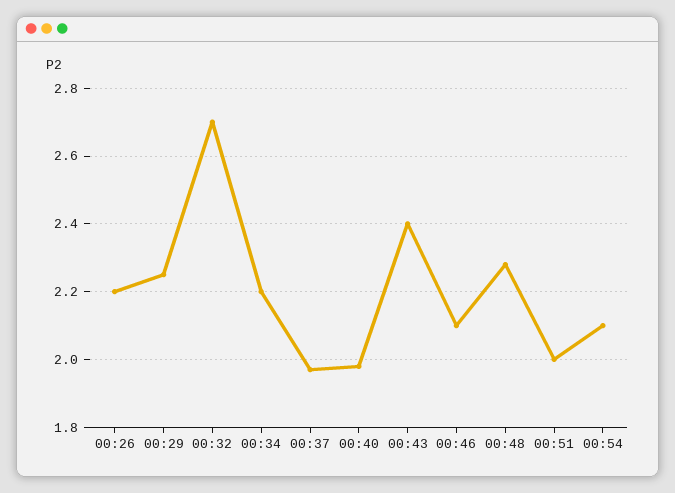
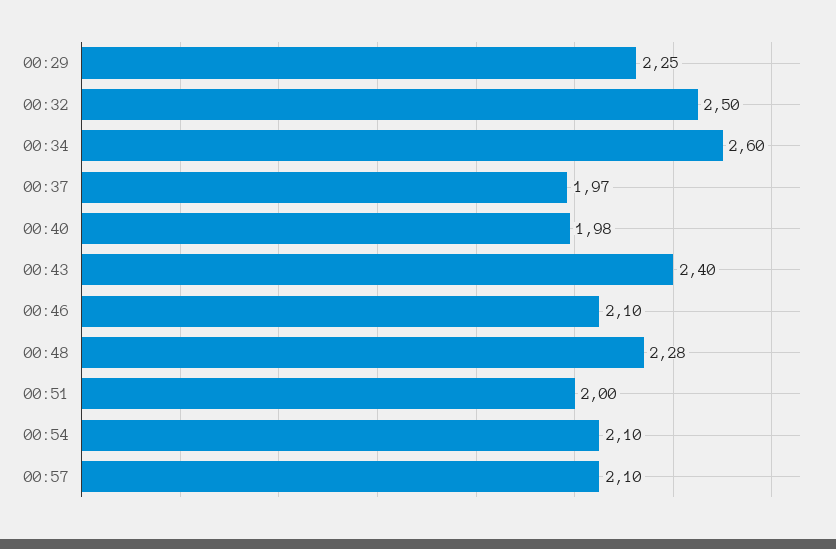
00:26: 2.2 -> none
00:32: 2.7 -> 2.5
00:34: 2.2 -> 2.6
00:57: none -> 2.1

